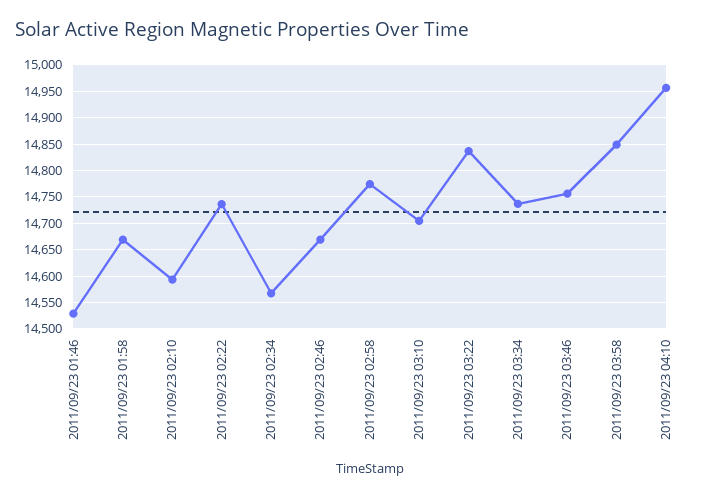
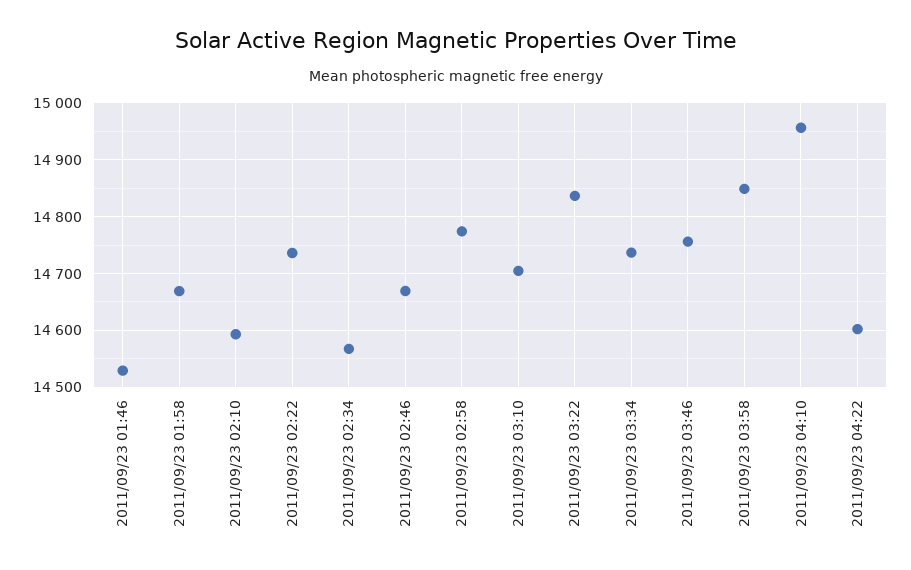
2011/09/23 04:22: none -> 14600

